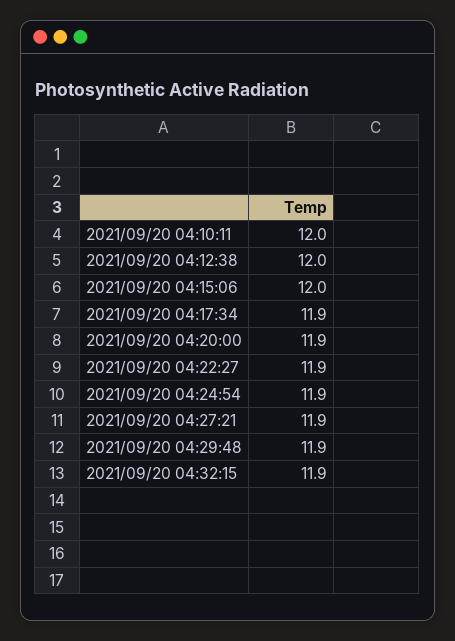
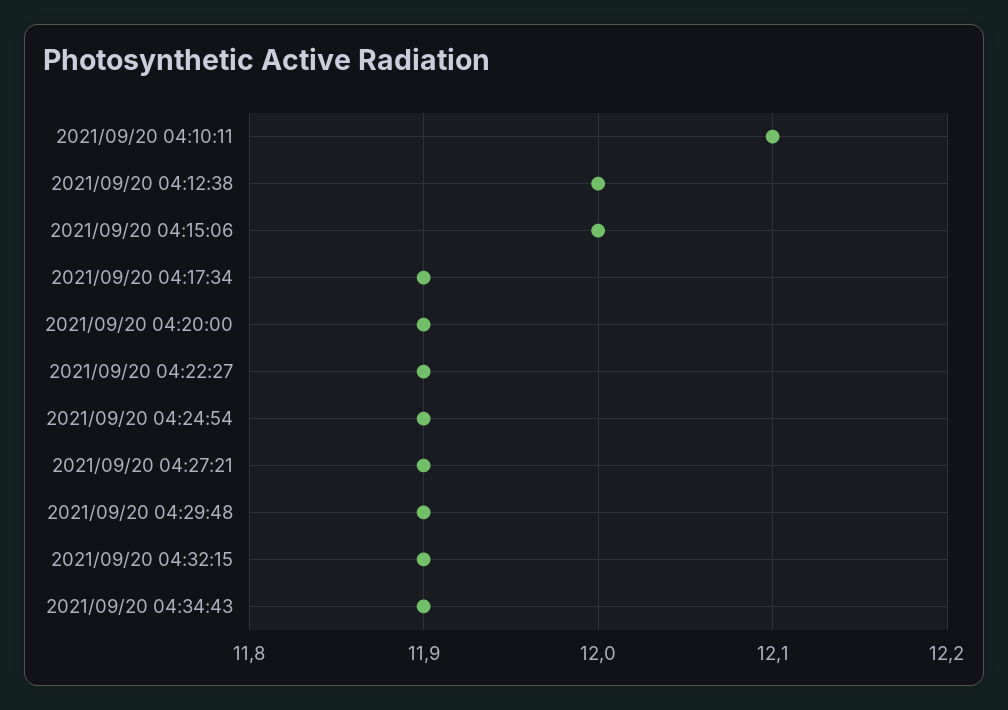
2021/09/20 04:10:11: 12 -> 12.1
2021/09/20 04:34:43: none -> 11.9

